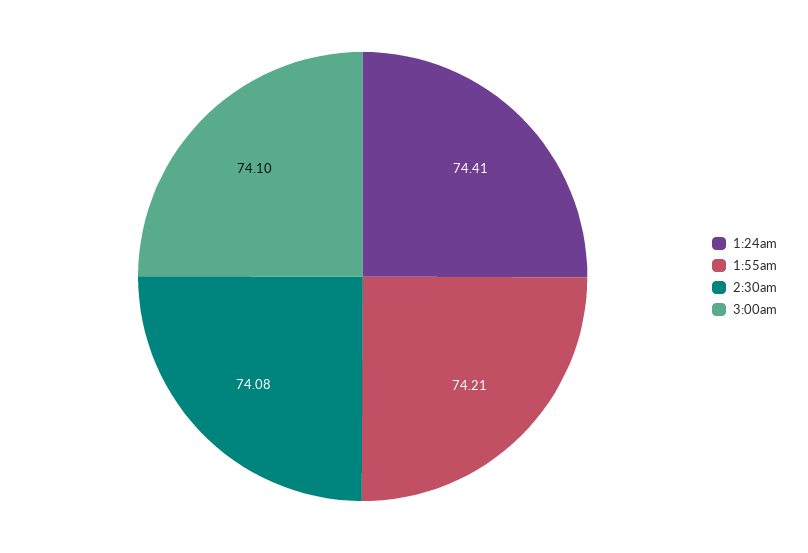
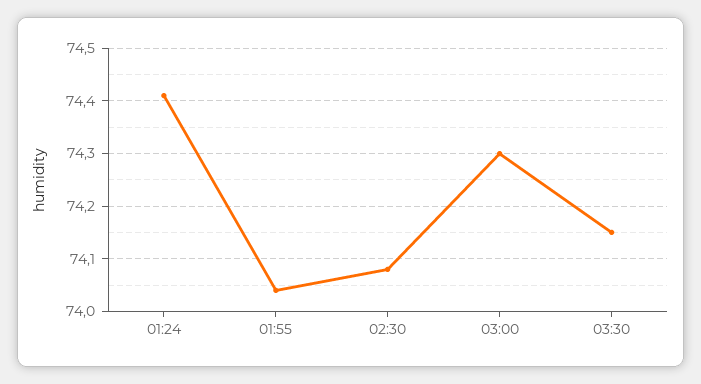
1:55am: 74.21 -> 74.05
3:00am: 74.1 -> 74.3
03:30: none -> 74.15

